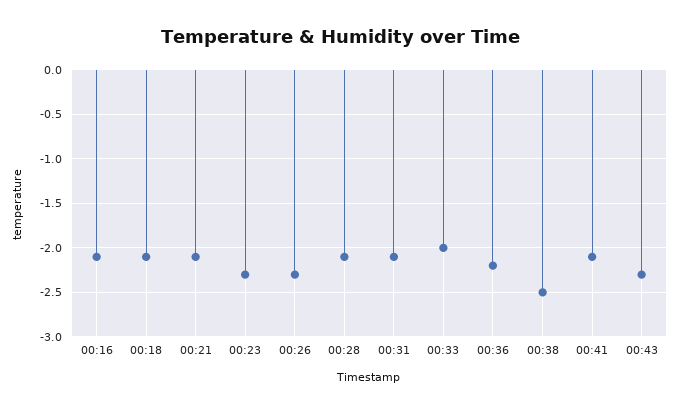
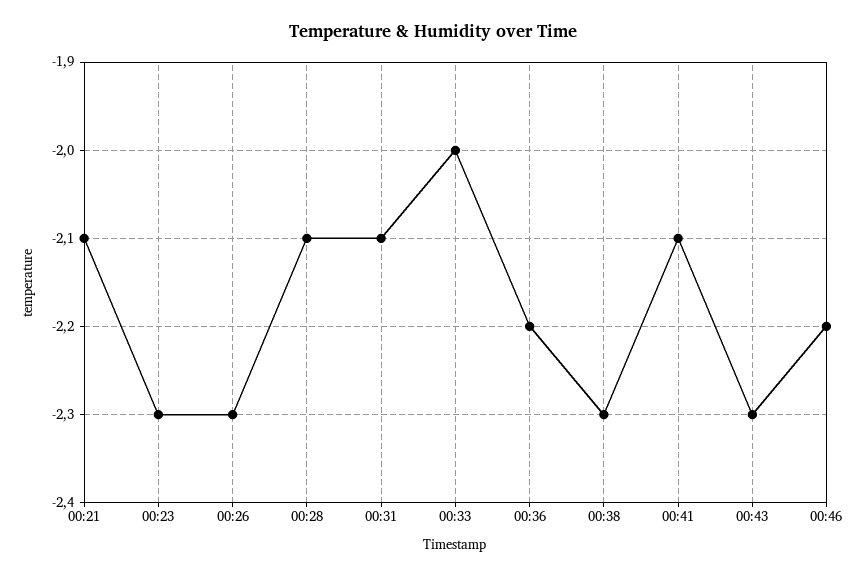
00:16: -2.1 -> none
00:18: -2.1 -> none
00:38: -2.5 -> -2.3
00:46: none -> -2.2

